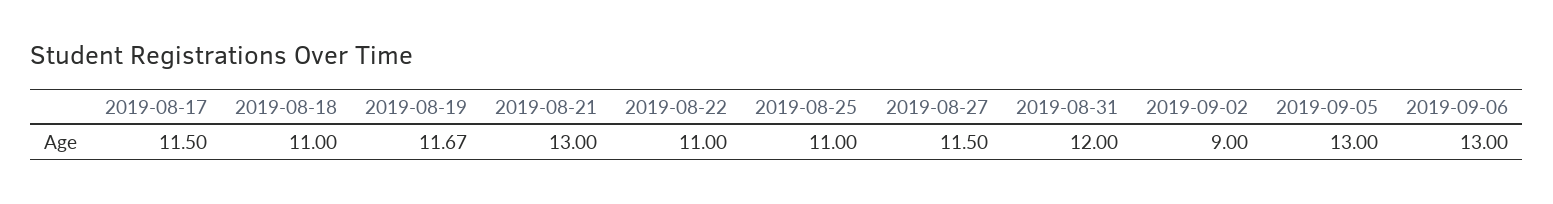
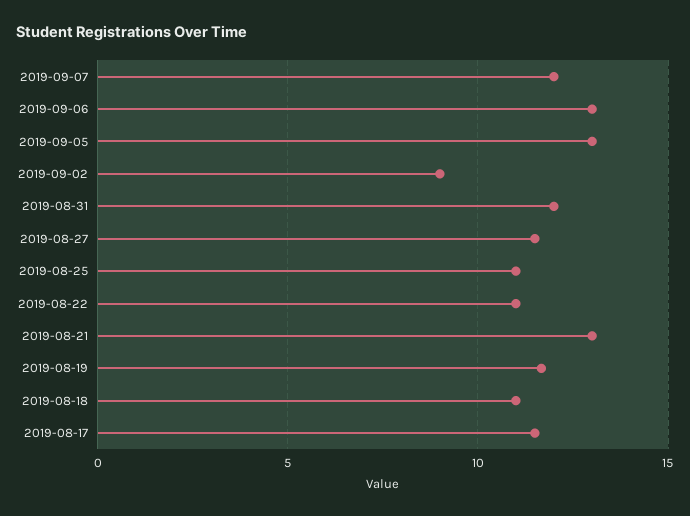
2019-09-07: none -> 12

